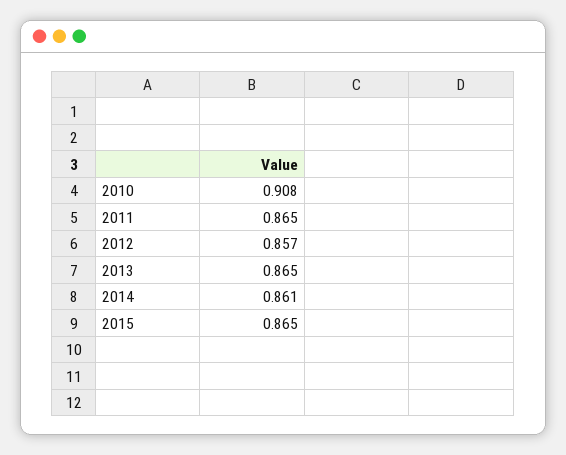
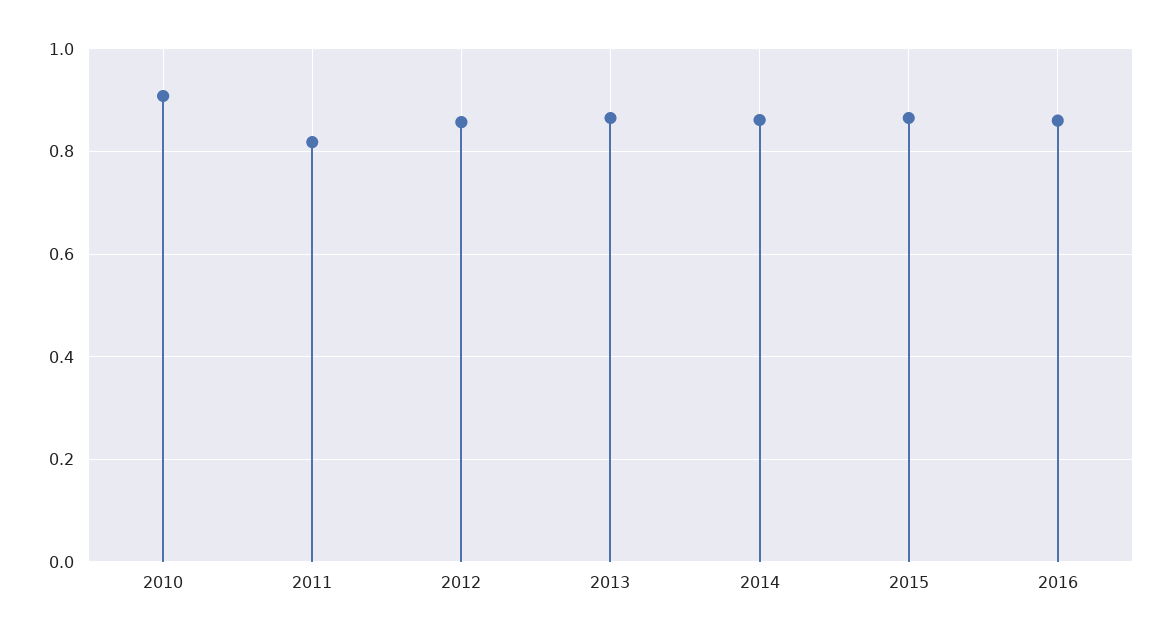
2011: 0.865 -> 0.82
2016: none -> 0.86

